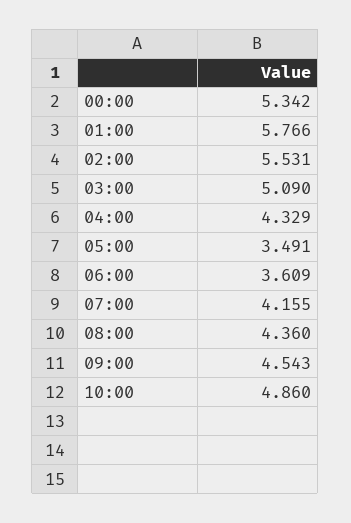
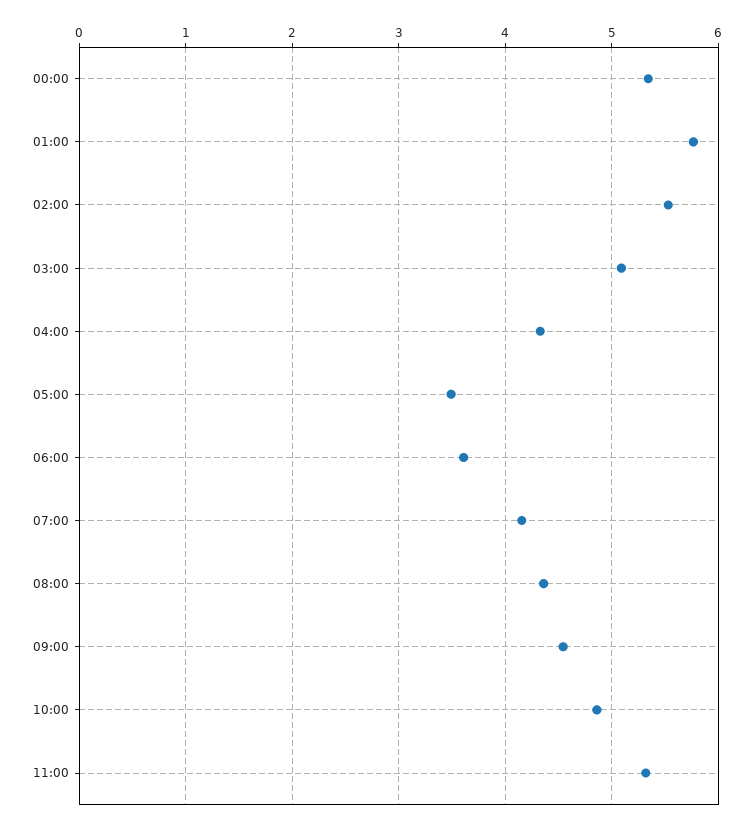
11:00: none -> 5.3

